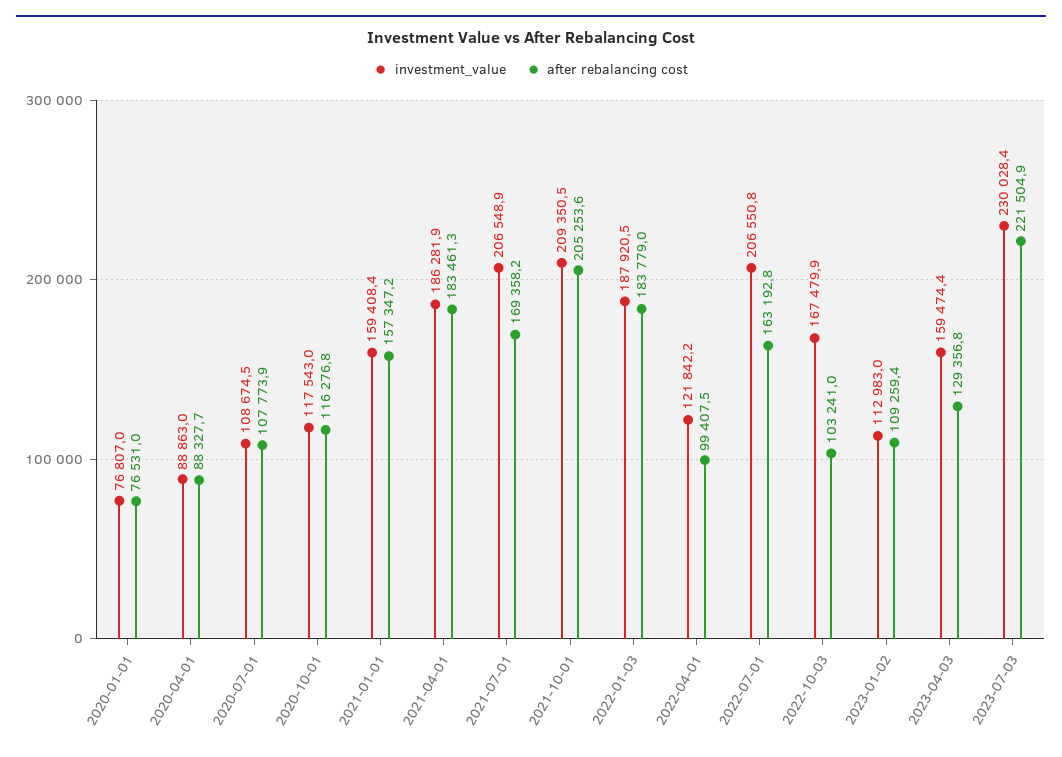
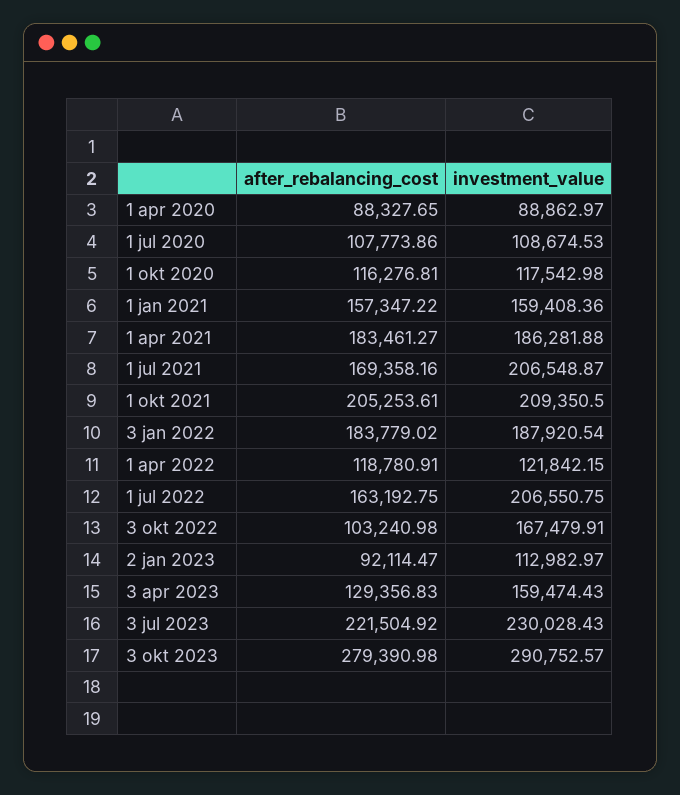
investment_value, 2020-01-01: 76807 -> none
after rebalancing cost, 2020-01-01: 76531 -> none
after rebalancing cost, 2022-04-01: 99407.5 -> 118780.91
after rebalancing cost, 2023-01-02: 109259.4 -> 92114.47
after rebalancing cost, 3 okt 2023: none -> 279390.98
investment_value, 3 okt 2023: none -> 290752.57

